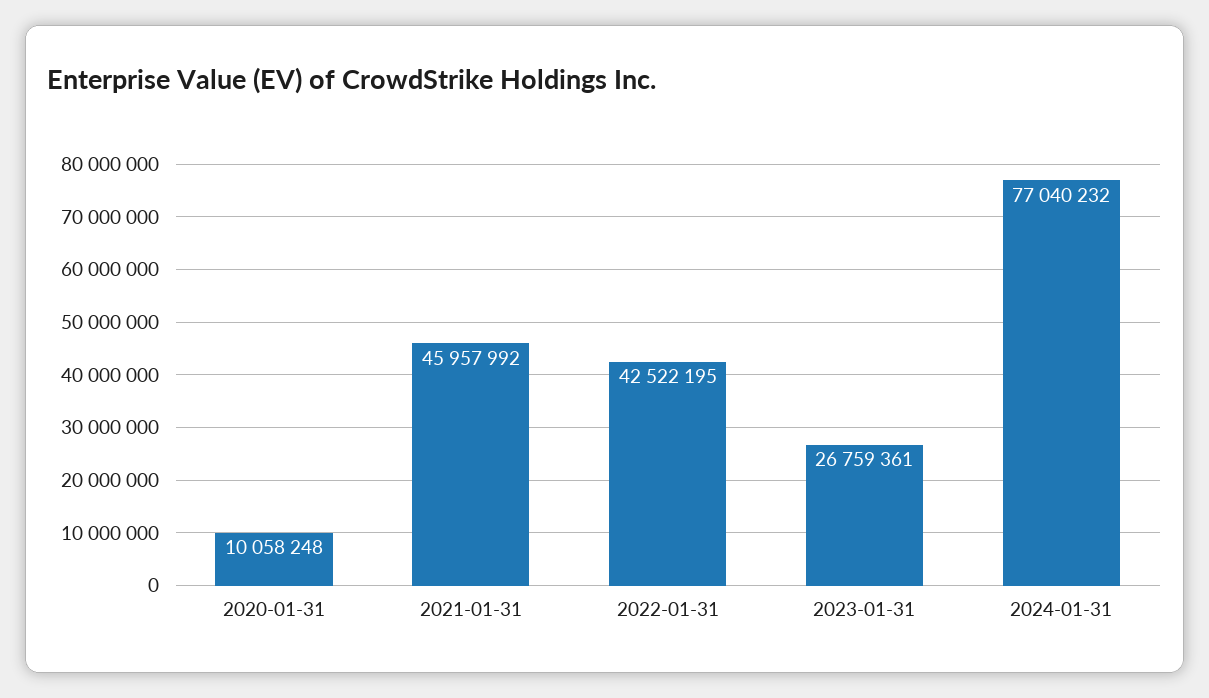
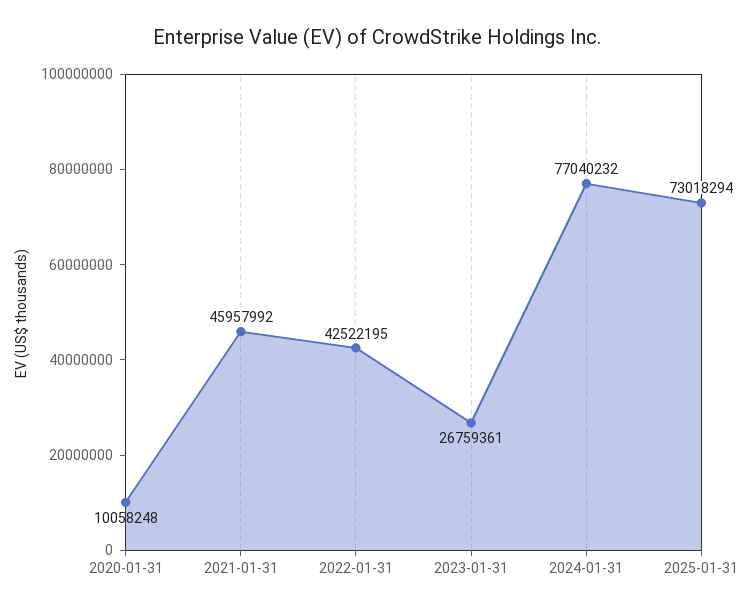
2025-01-31: none -> 73018294

